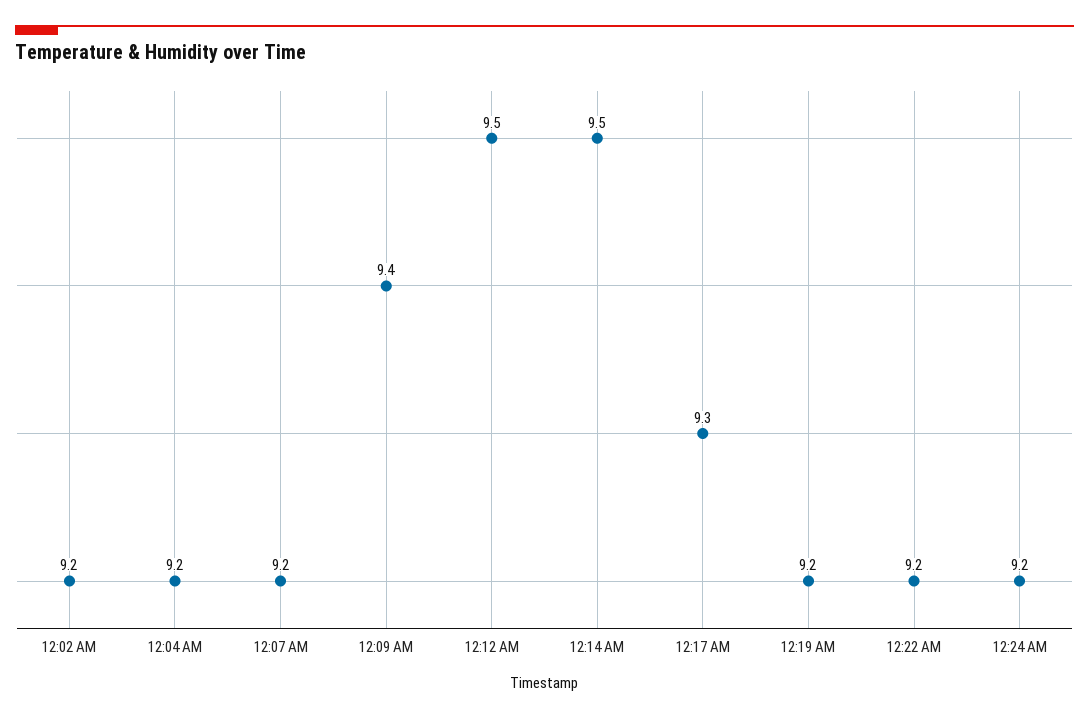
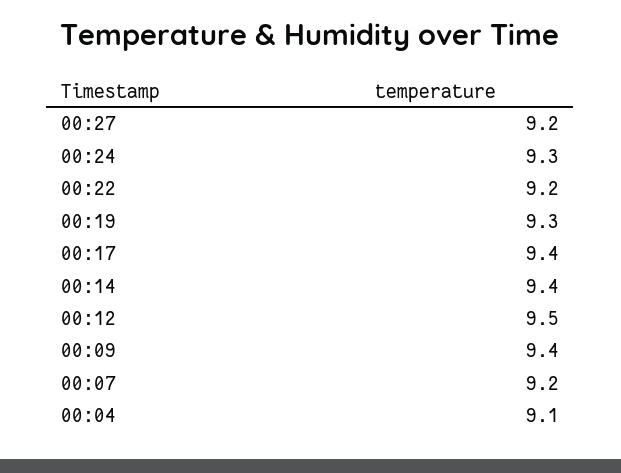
12:02 AM: 9.2 -> none
12:04 AM: 9.2 -> 9.1
12:14 AM: 9.5 -> 9.4
12:17 AM: 9.3 -> 9.4
12:19 AM: 9.2 -> 9.3
12:24 AM: 9.2 -> 9.3
00:27: none -> 9.2

